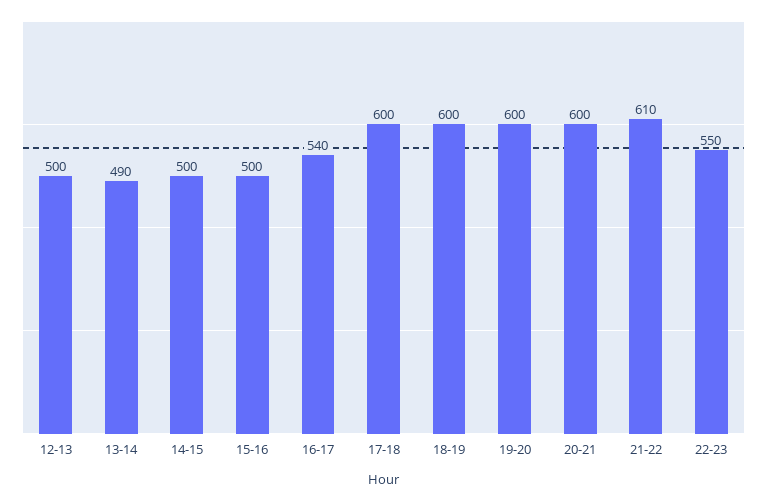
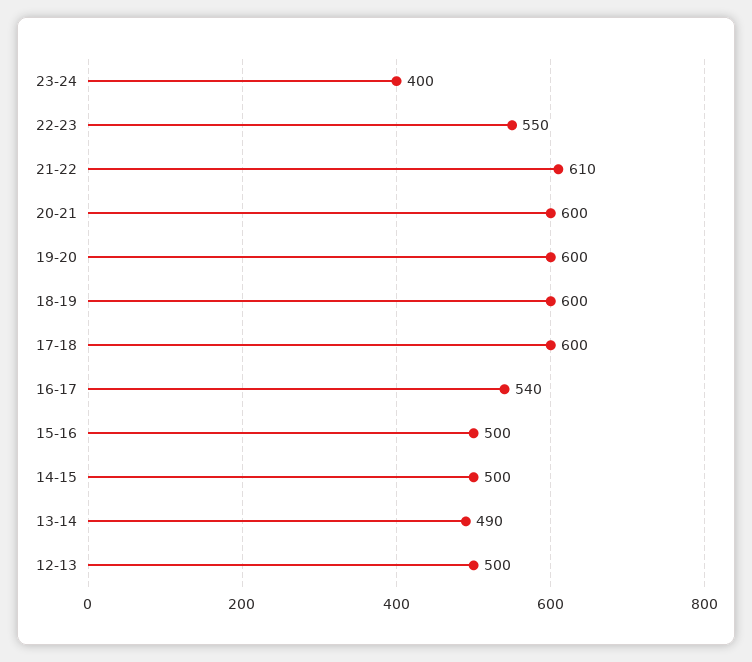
23-24: none -> 400

